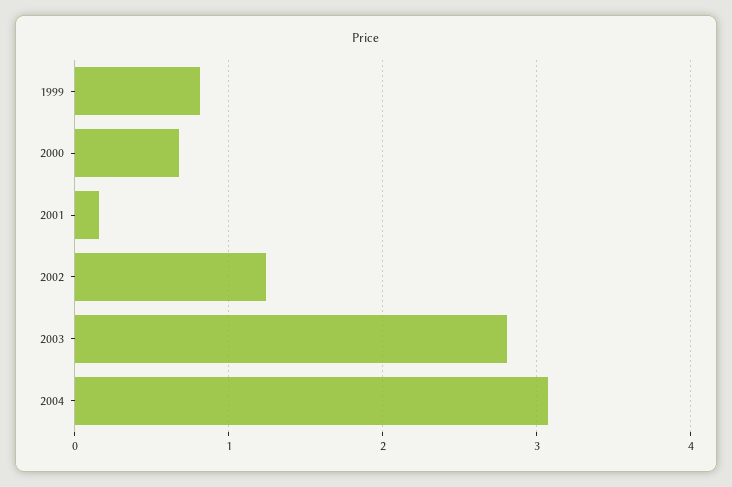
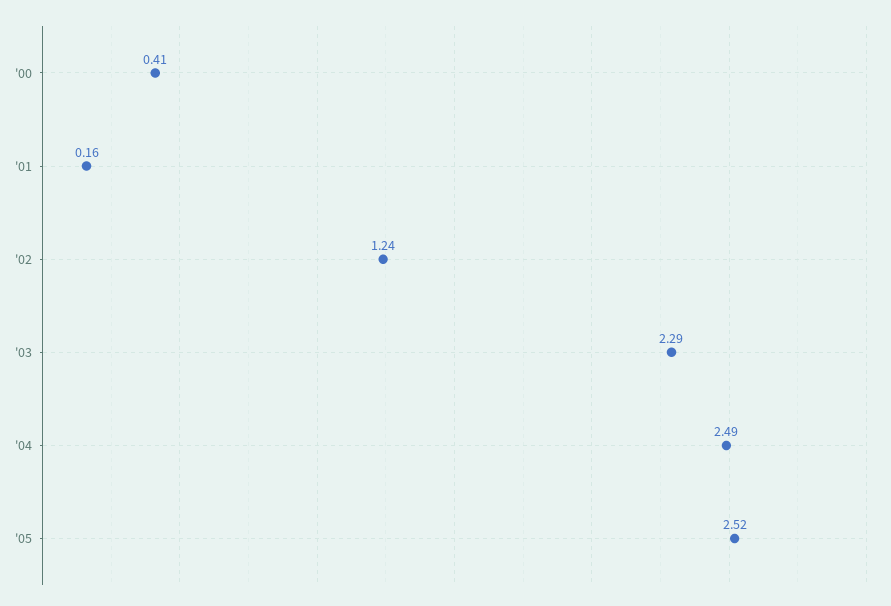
1999: 0.8 -> none
2000: 0.7 -> 0.41
2003: 2.8 -> 2.29
2004: 3.1 -> 2.49
'05: none -> 2.52

